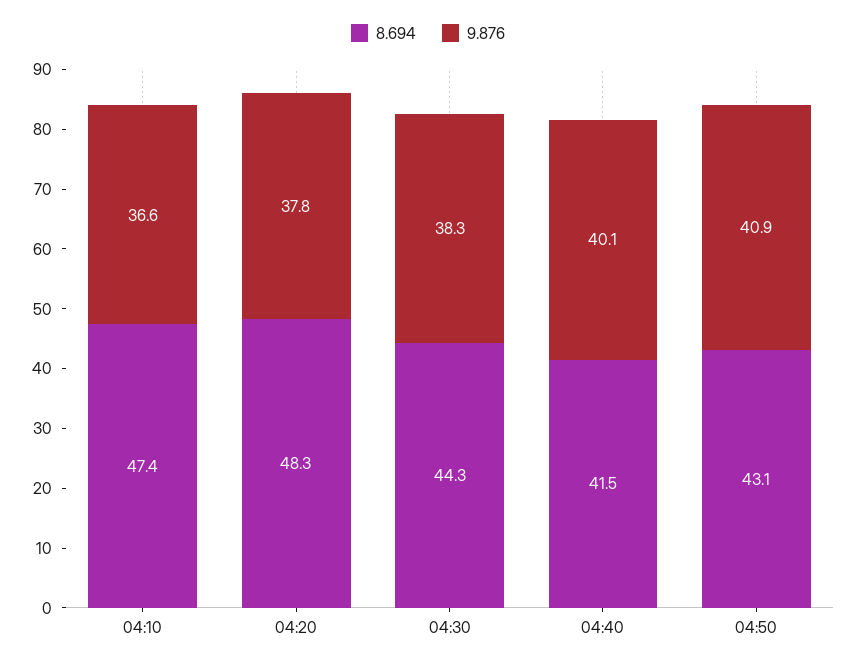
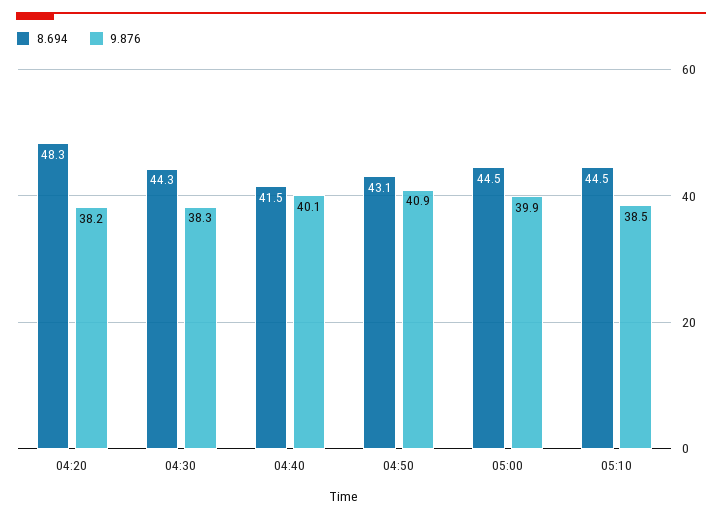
8.694, 04:10: 47.4 -> none
9.876, 04:10: 36.6 -> none
9.876, 04:20: 37.8 -> 38.2
8.694, 05:00: none -> 44.5
9.876, 05:00: none -> 39.9
8.694, 05:10: none -> 44.5
9.876, 05:10: none -> 38.5

